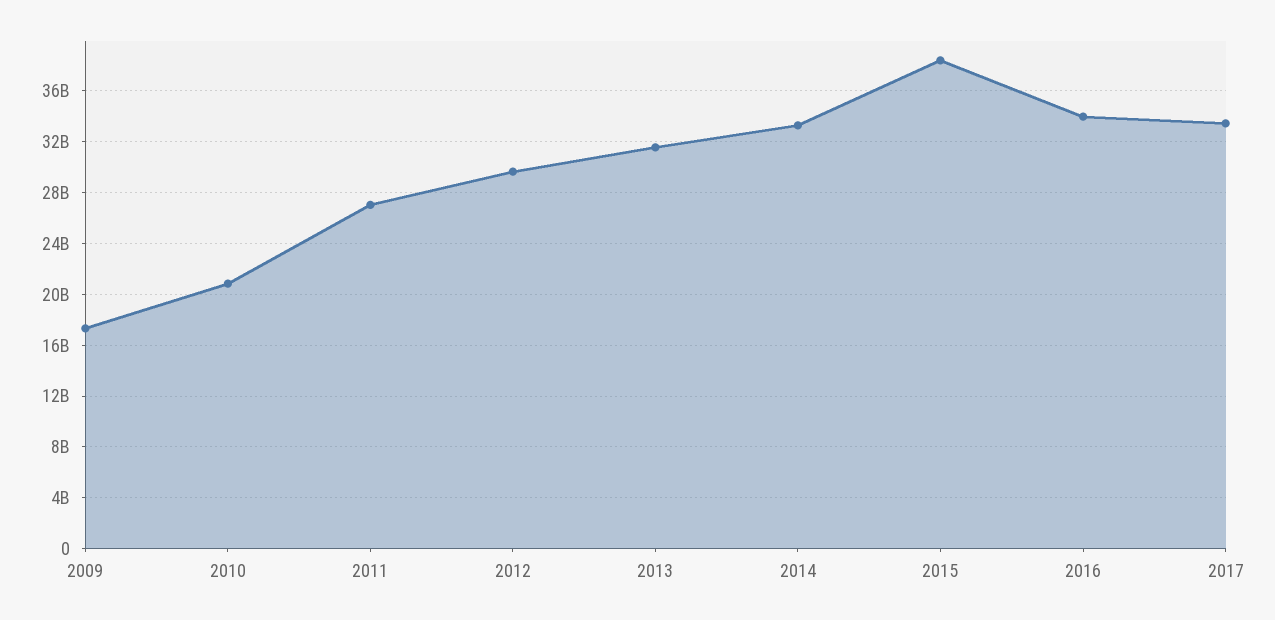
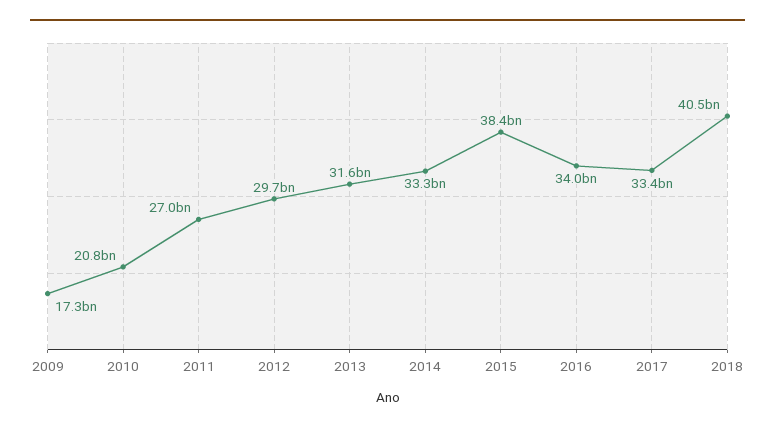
2018: none -> 40500000000

